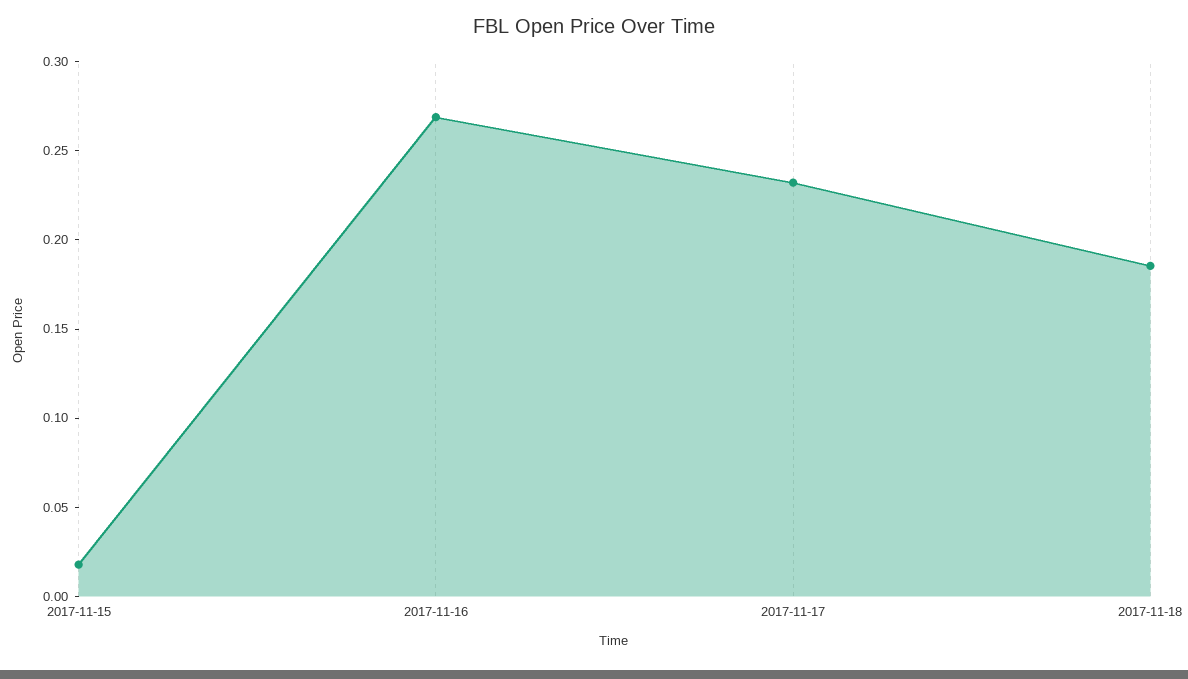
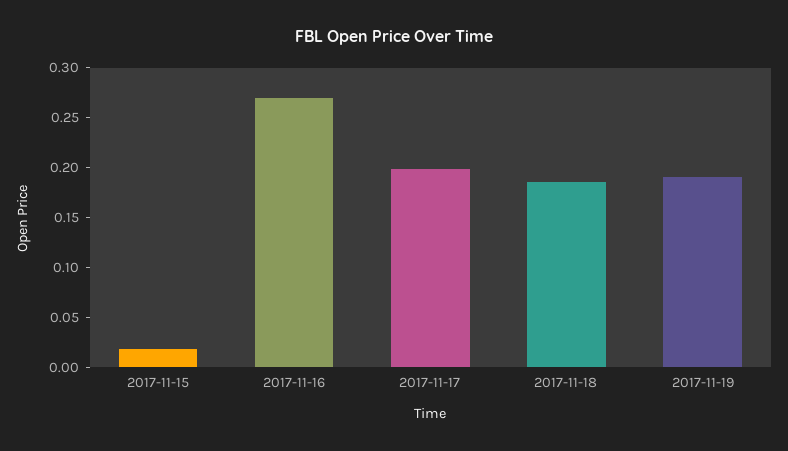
2017-11-17: 0.23 -> 0.2
2017-11-19: none -> 0.19

